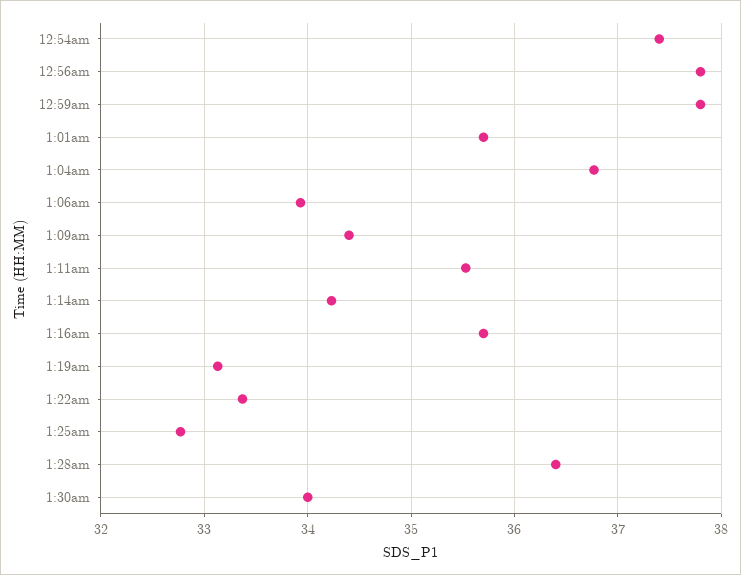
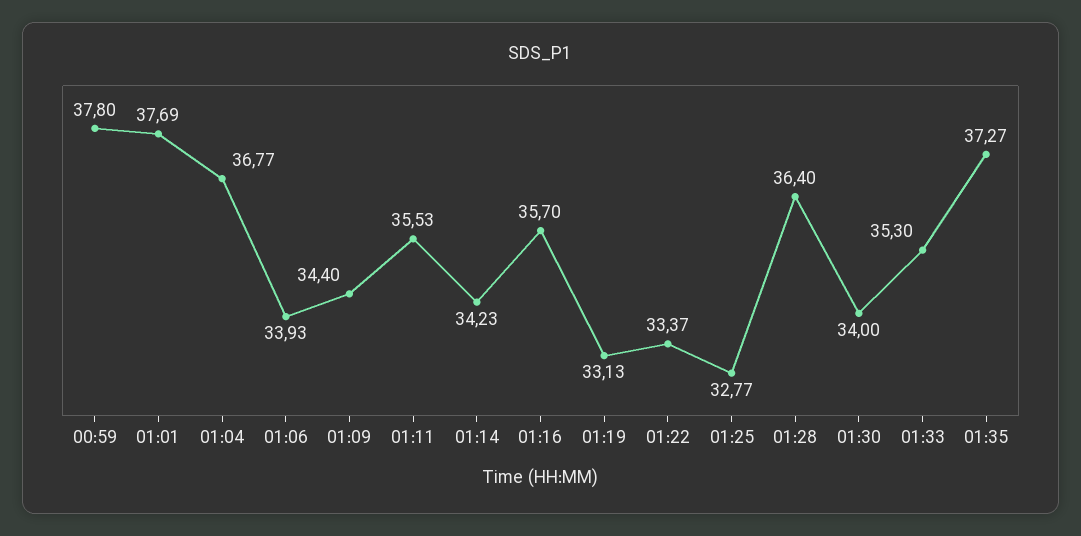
12:54am: 37.4 -> none
12:56am: 37.8 -> none
1:01am: 35.7 -> 37.69
01:33: none -> 35.3
01:35: none -> 37.27

